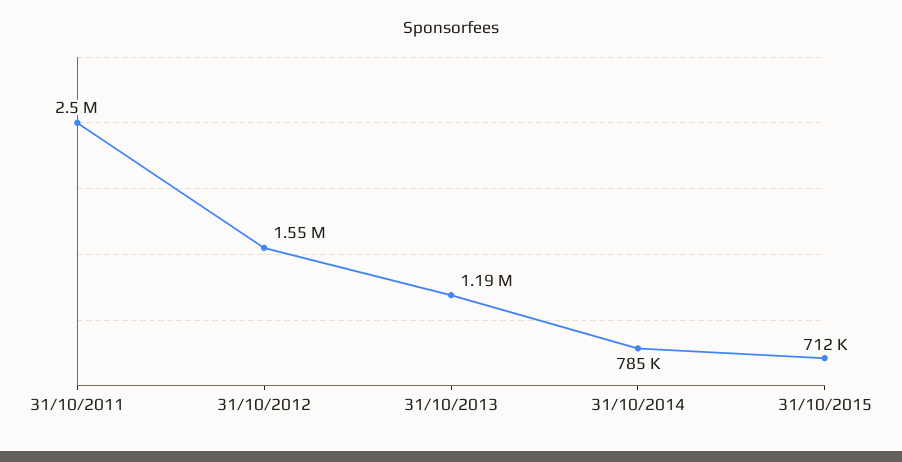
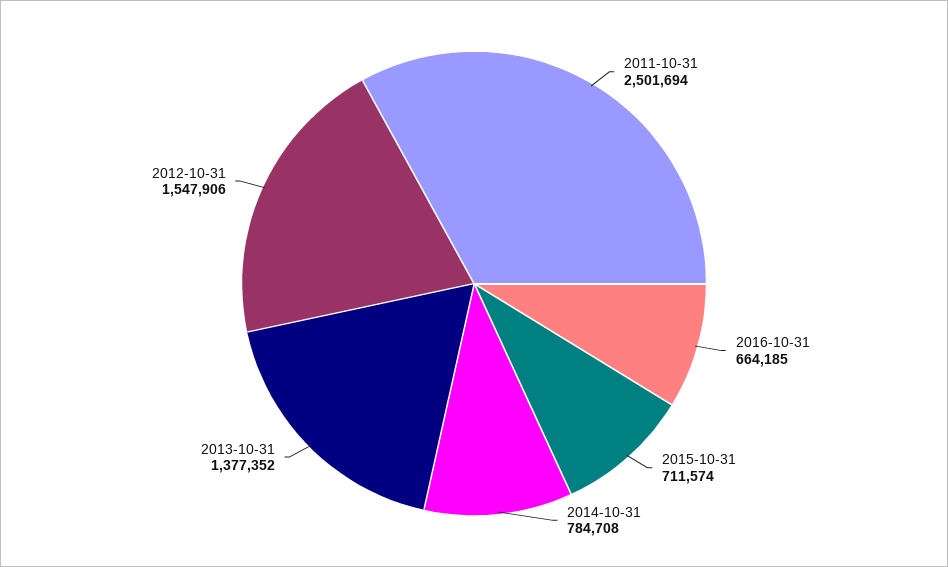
31/10/2013: 1190000 -> 1377352
2016-10-31: none -> 664185

